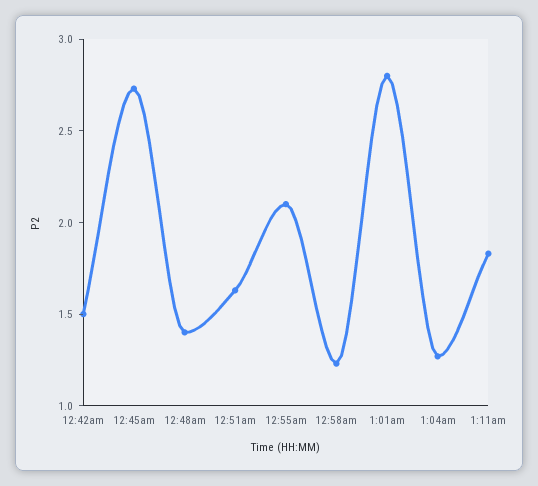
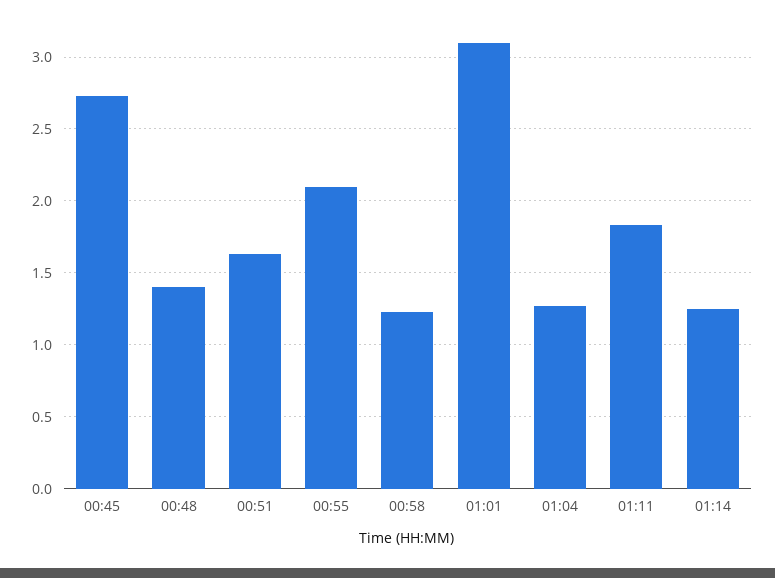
12:42am: 1.5 -> none
1:01am: 2.8 -> 3.1
01:14: none -> 1.25

